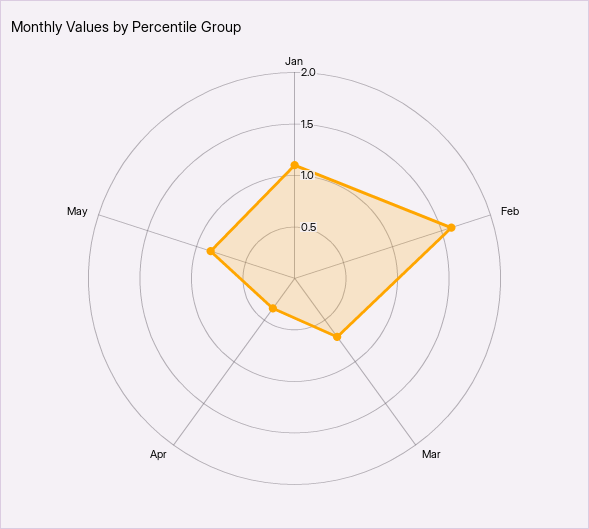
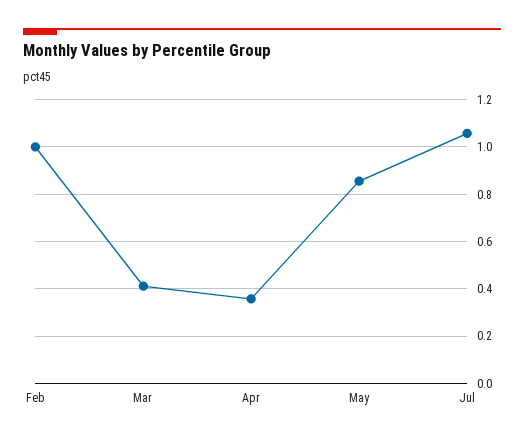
Jan: 1.1 -> none
Feb: 1.6 -> 1
Mar: 0.7 -> 0.4
Jul: none -> 1.05

